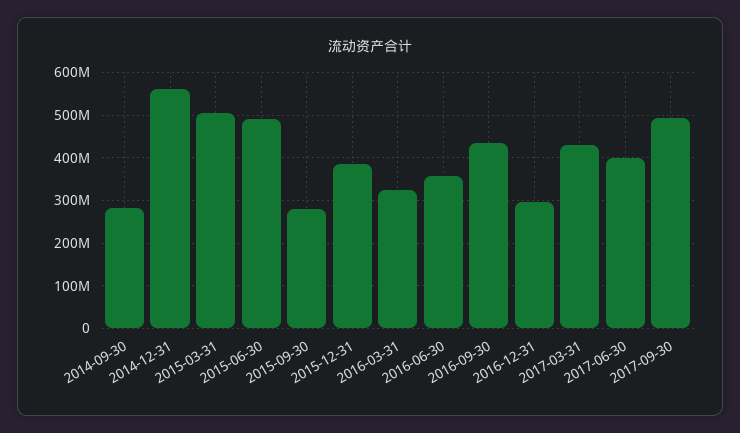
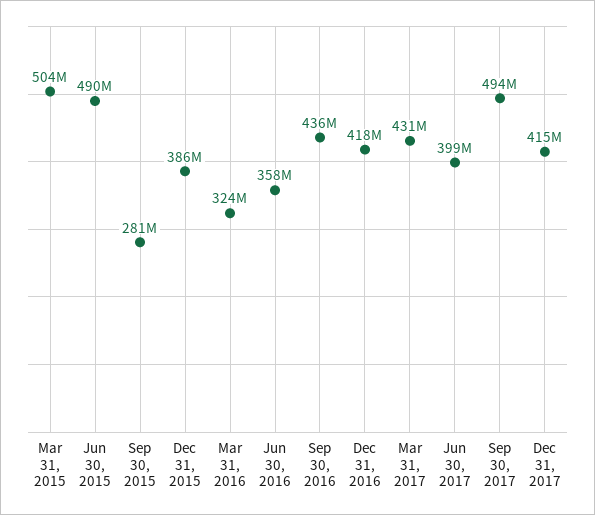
2014-09-30: 280000000 -> none
2014-12-31: 560000000 -> none
2016-12-31: 300000000 -> 418000000
Dec 31, 2017: none -> 415000000

